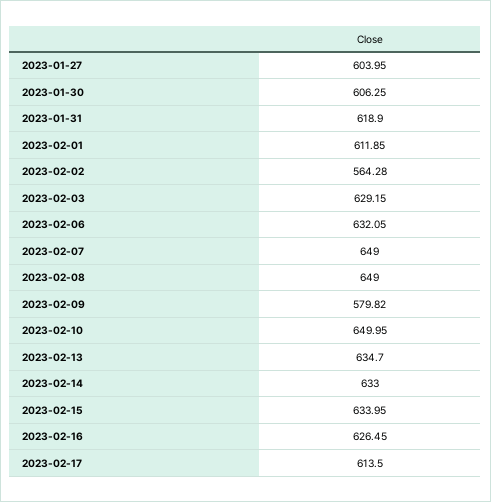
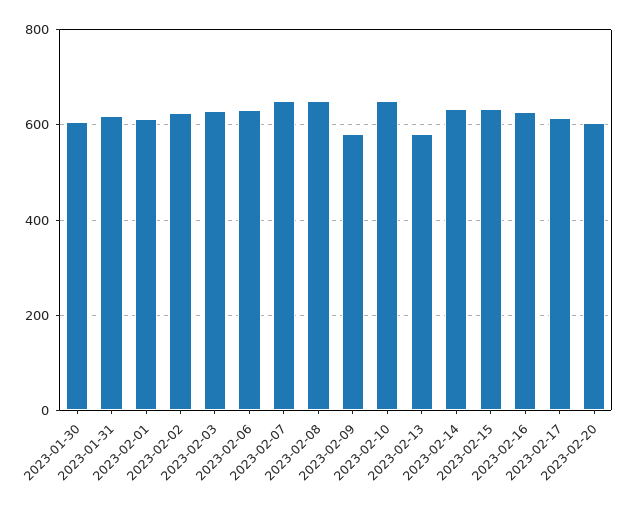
2023-01-27: 603.95 -> none
2023-02-02: 564.28 -> 620
2023-02-13: 634.7 -> 580
2023-02-20: none -> 600

